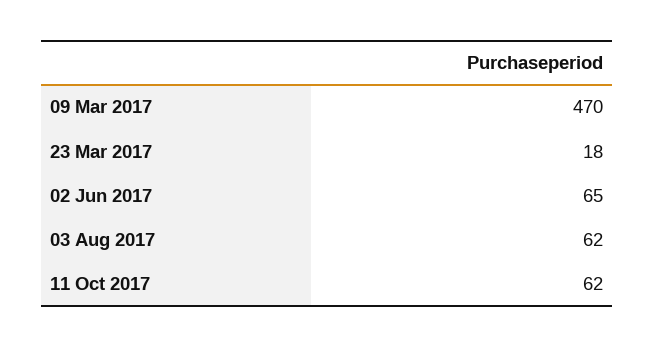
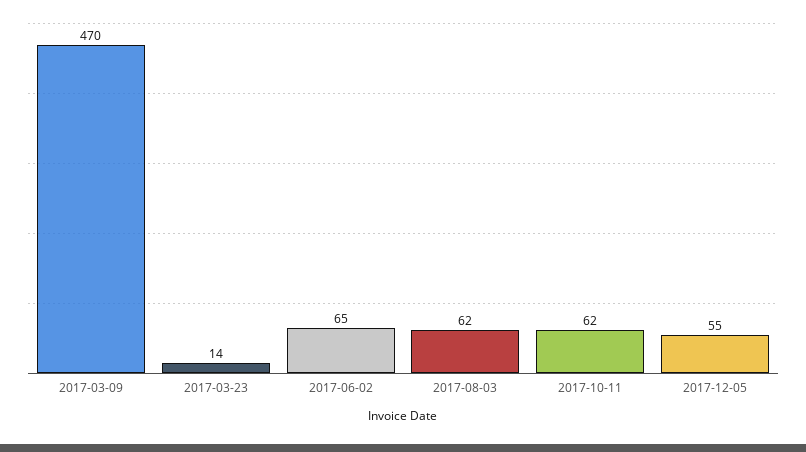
23 Mar 2017: 18 -> 14
2017-12-05: none -> 55

